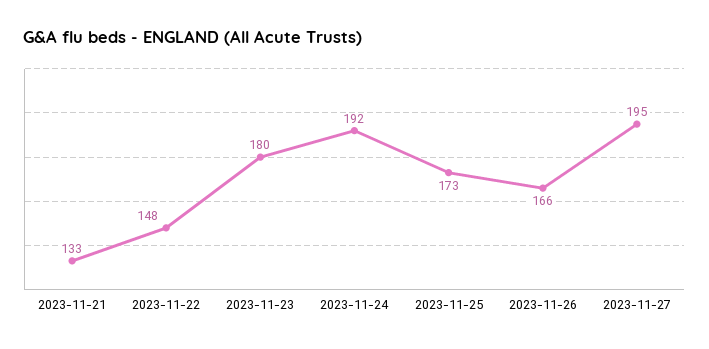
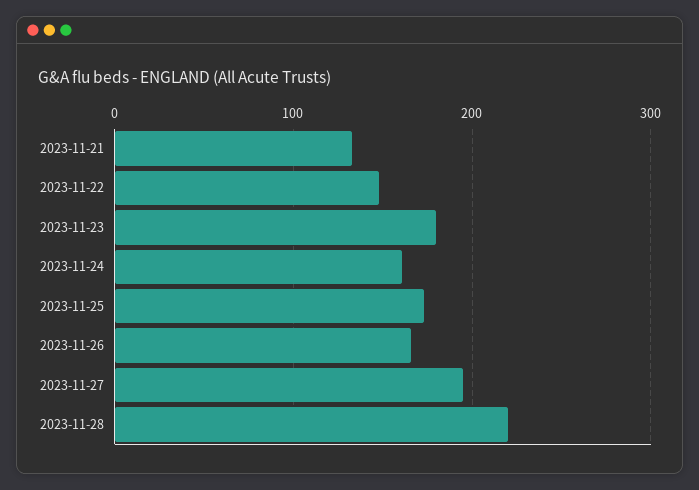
2023-11-24: 192 -> 160
2023-11-28: none -> 220

